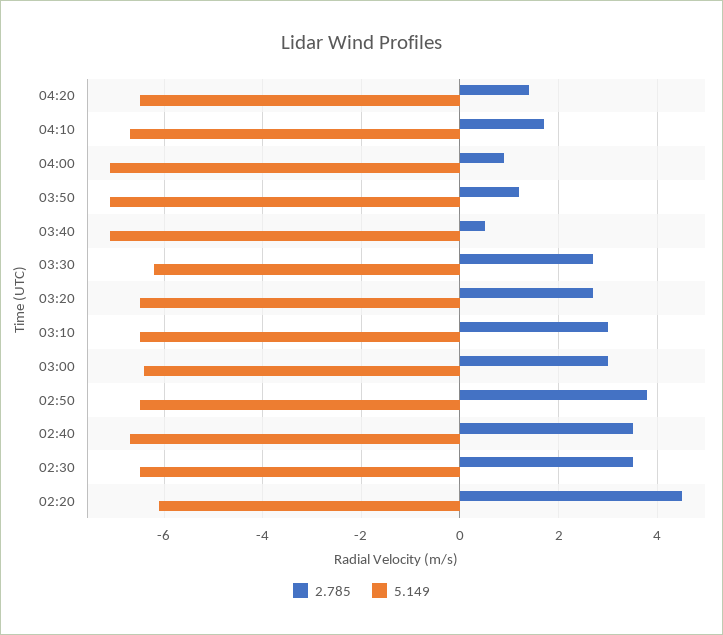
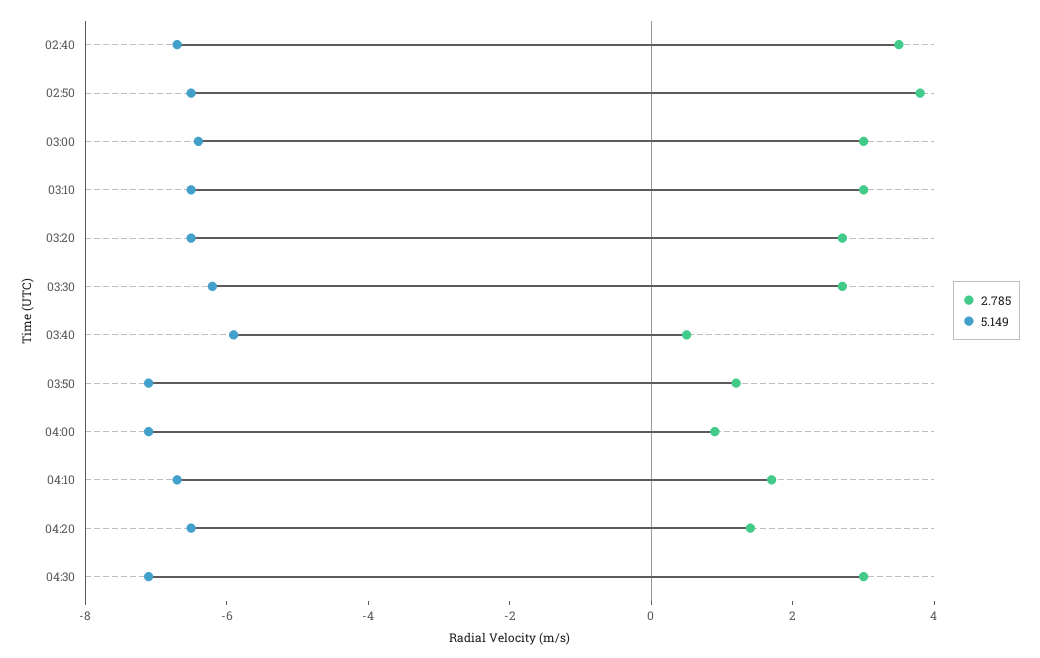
5.149, 03:40: -7 -> -6
2.785, 02:30: 3.5 -> none
5.149, 02:30: -6.5 -> none
2.785, 02:20: 4.5 -> none
5.149, 02:20: -6 -> none
2.785, 04:30: none -> 3
5.149, 04:30: none -> -7

